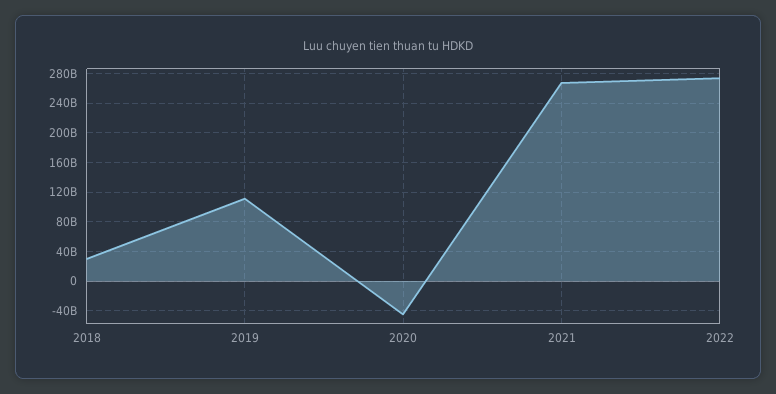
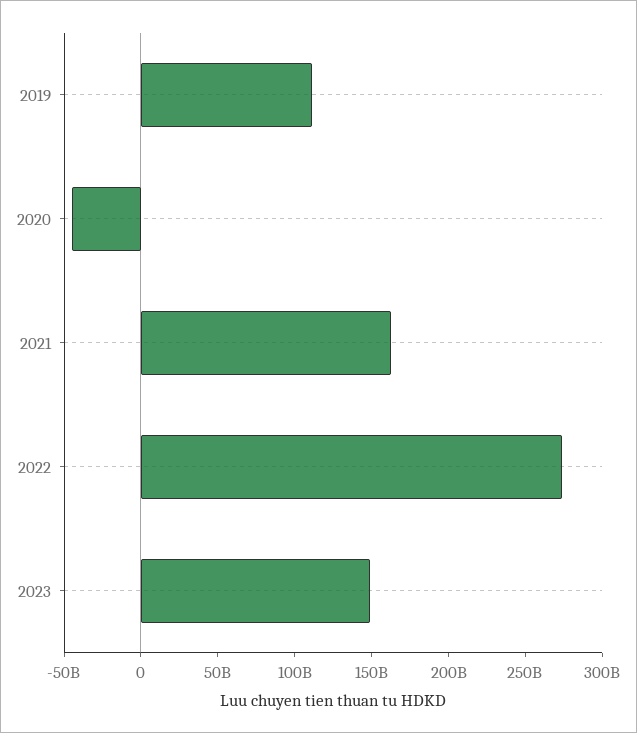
2018: 30000000000 -> none
2021: 270000000000 -> 160000000000
2023: none -> 150000000000

